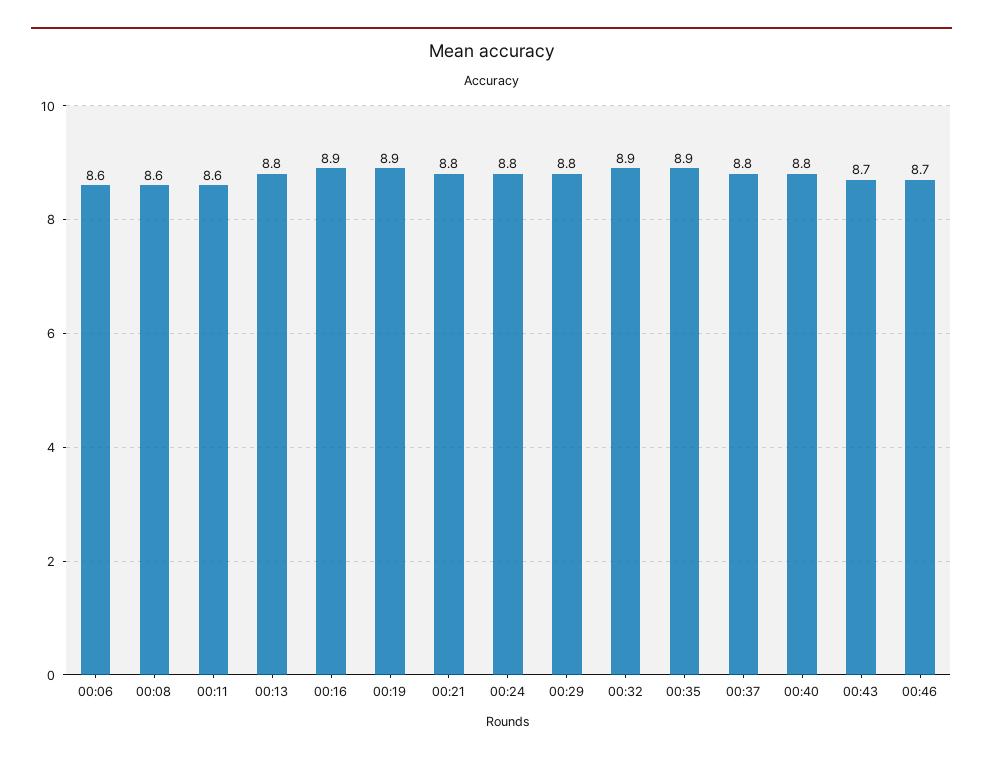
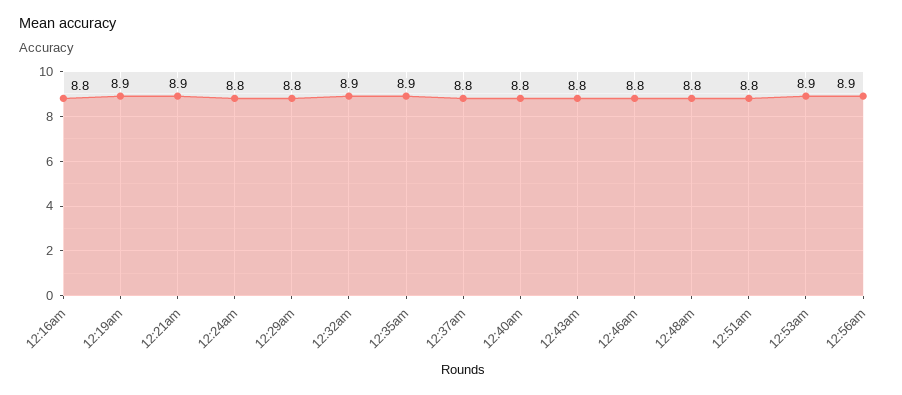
00:06: 8.6 -> none
00:08: 8.6 -> none
00:11: 8.6 -> none
00:13: 8.8 -> none
00:16: 8.9 -> 8.8
00:21: 8.8 -> 8.9
00:43: 8.7 -> 8.8
00:46: 8.7 -> 8.8
12:48am: none -> 8.8
12:51am: none -> 8.8
12:53am: none -> 8.9
12:56am: none -> 8.9

